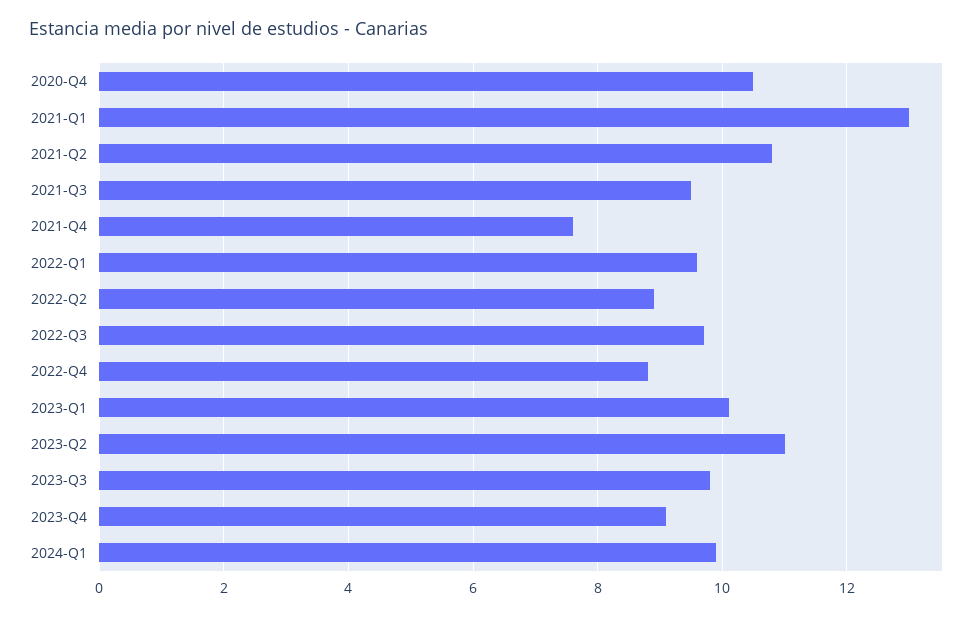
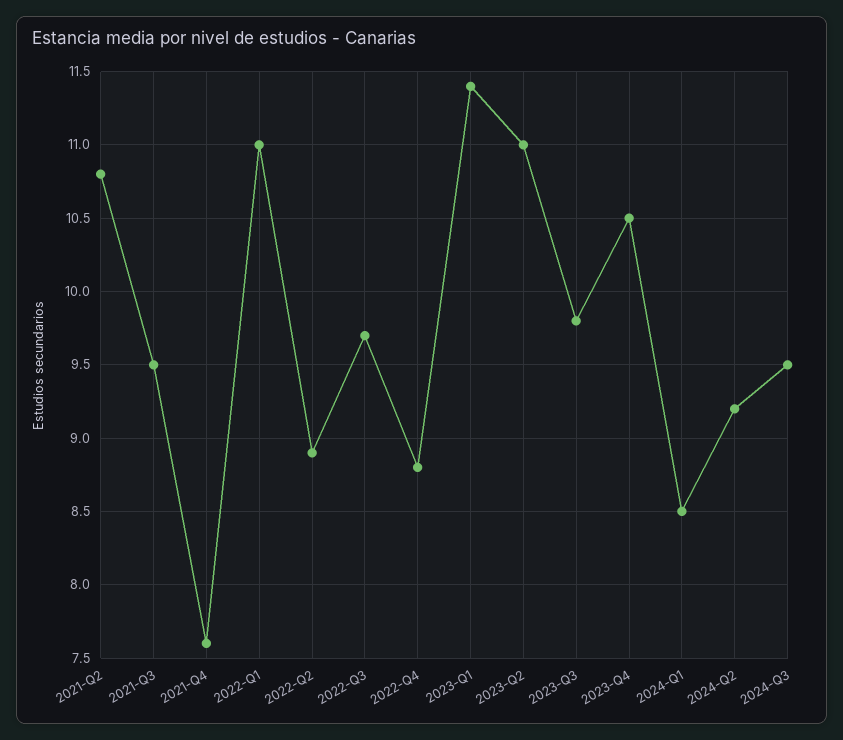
2020-Q4: 10.5 -> none
2021-Q1: 13 -> none
2022-Q1: 9.5 -> 11
2023-Q1: 10 -> 11.4
2023-Q4: 9 -> 10.5
2024-Q1: 10 -> 8.5
2024-Q2: none -> 9.2
2024-Q3: none -> 9.5

